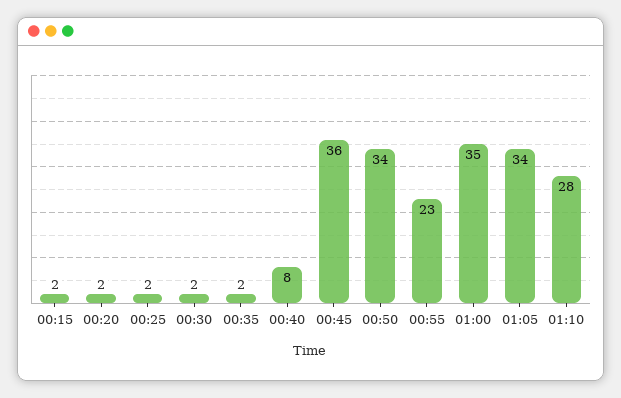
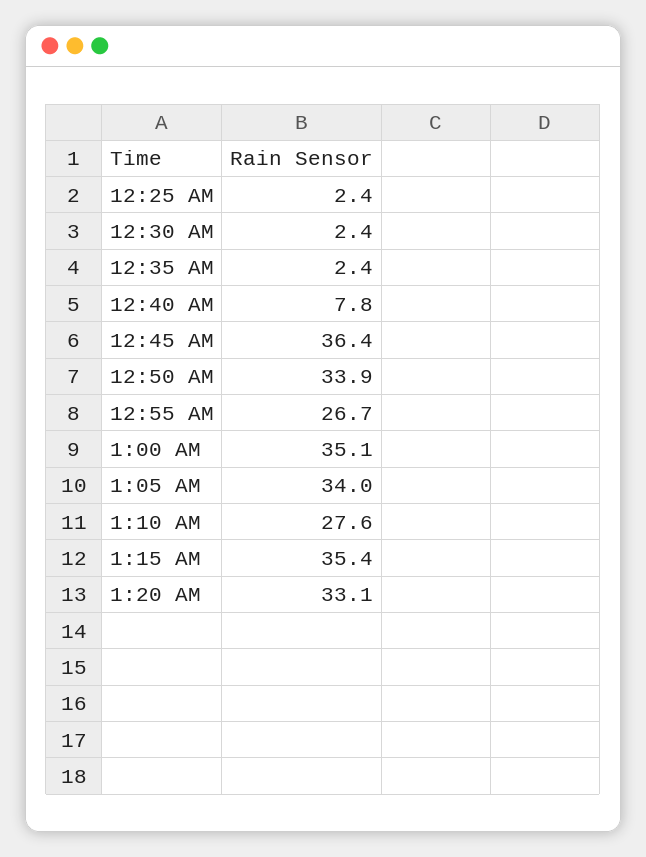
00:15: 2 -> none
00:20: 2 -> none
00:55: 23 -> 26.7
1:15 AM: none -> 35.4
1:20 AM: none -> 33.1

